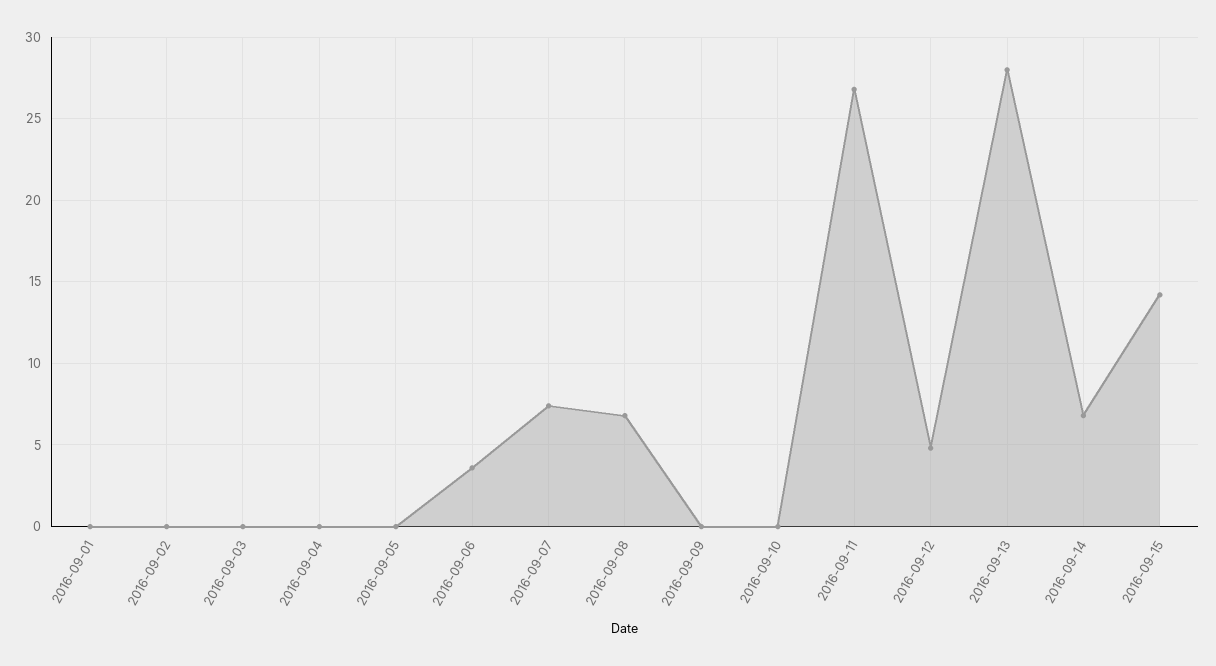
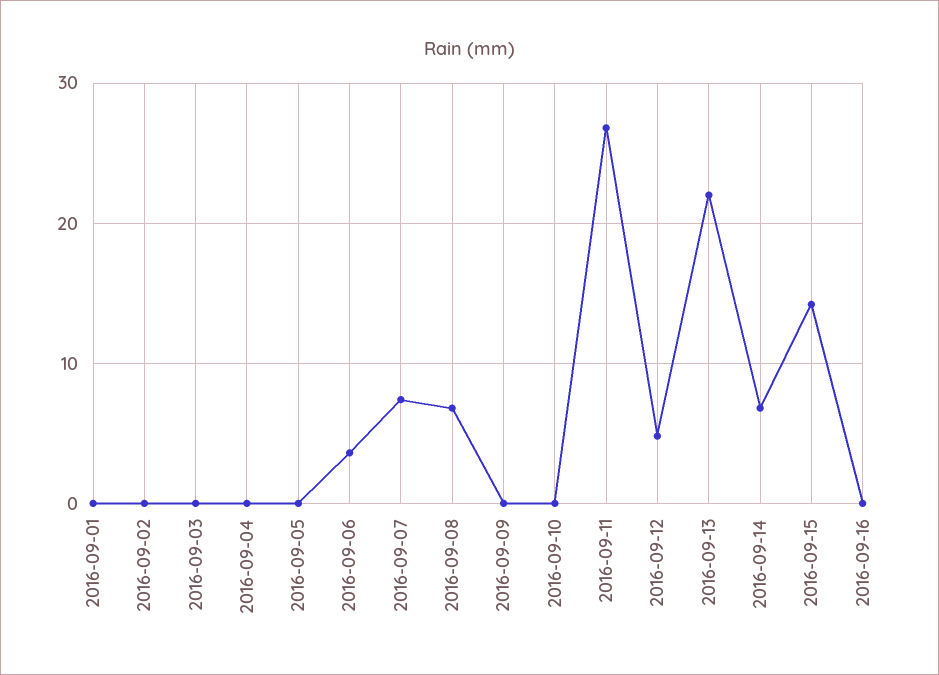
2016-09-13: 28 -> 22
2016-09-16: none -> 0

